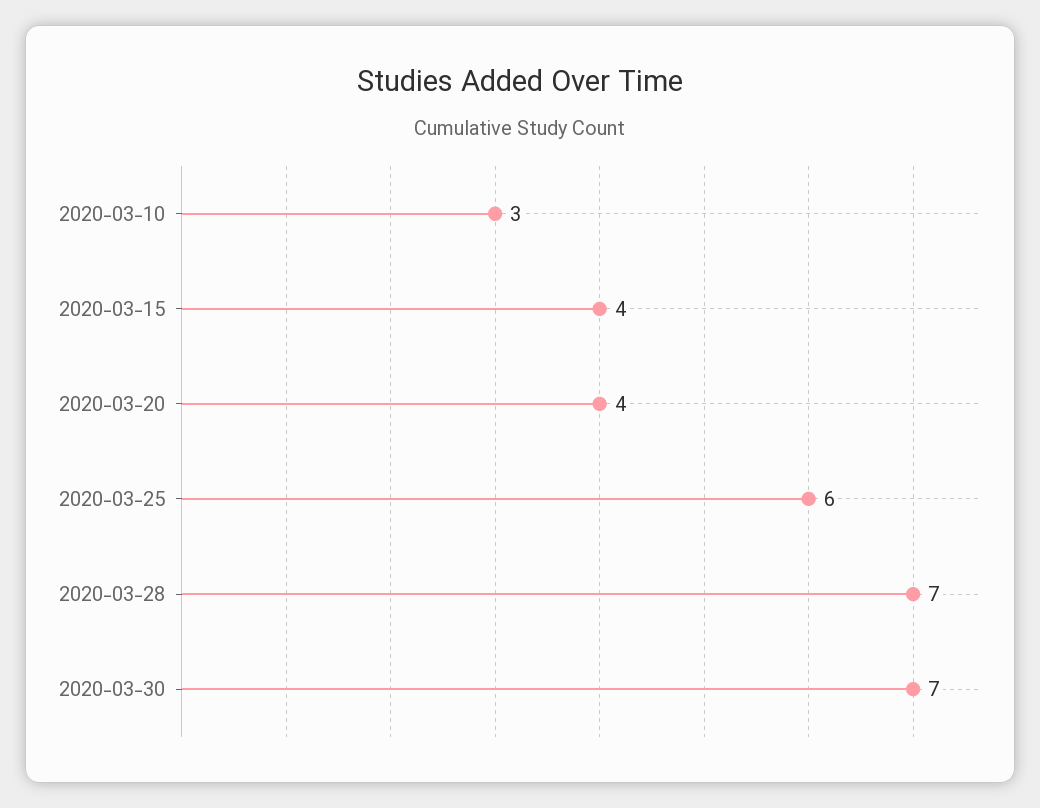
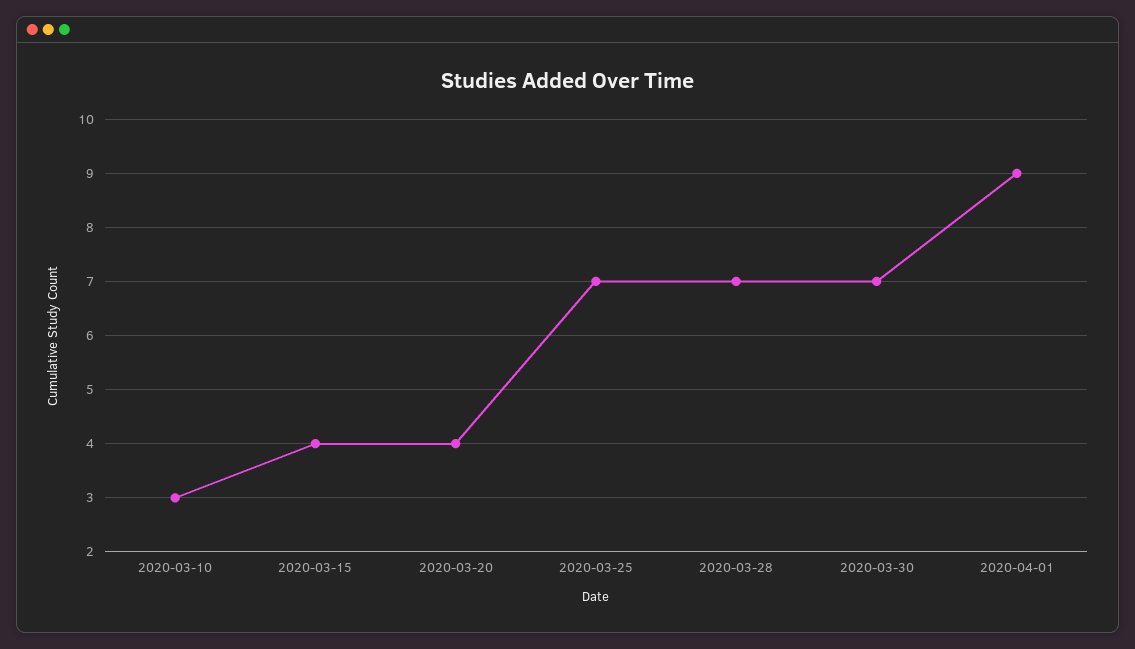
2020-03-25: 6 -> 7
2020-04-01: none -> 9

